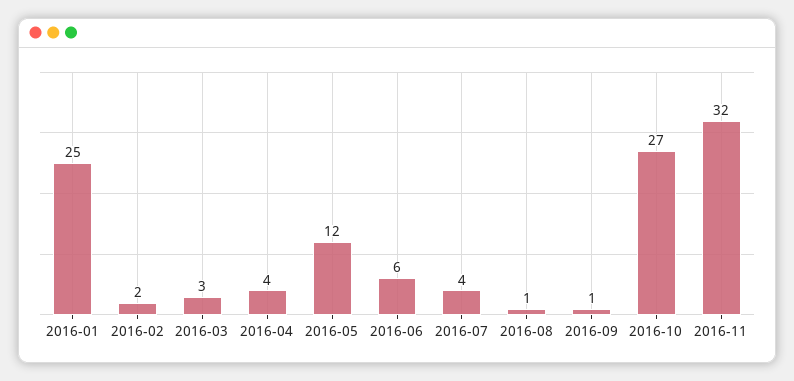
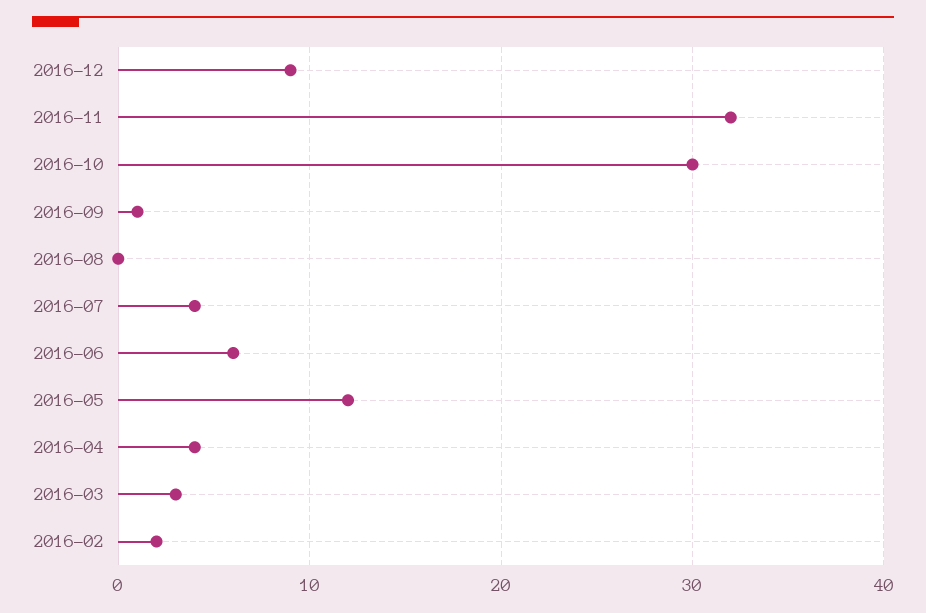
2016-01: 25 -> none
2016-08: 1 -> 0
2016-10: 27 -> 30
2016-12: none -> 9

